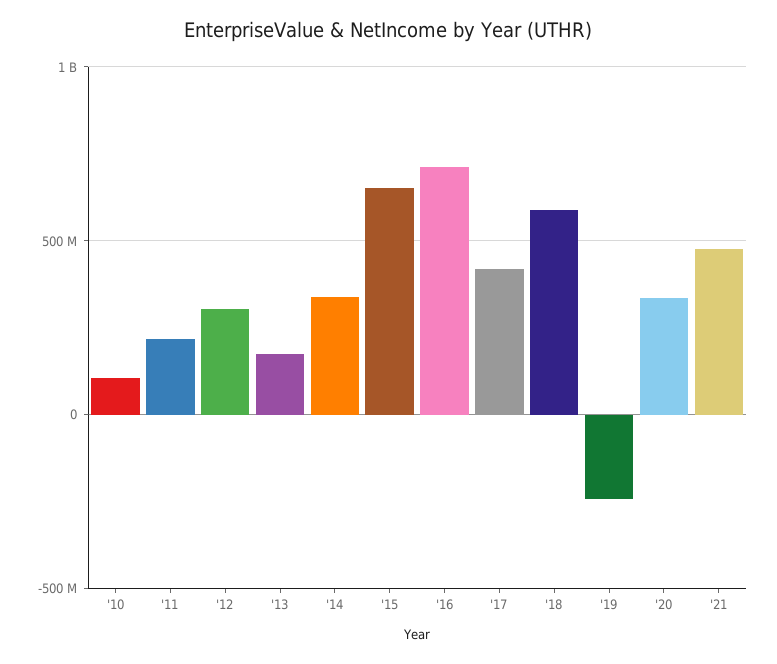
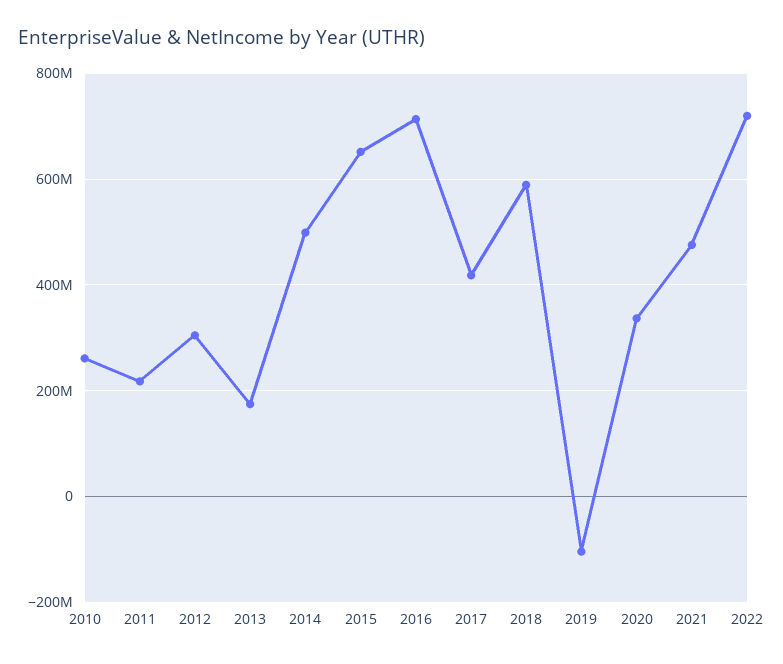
'10: 100000000 -> 260000000
'14: 350000000 -> 500000000
'19: -250000000 -> -100000000
2022: none -> 720000000

